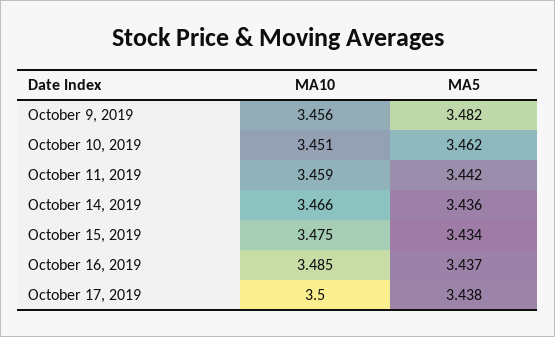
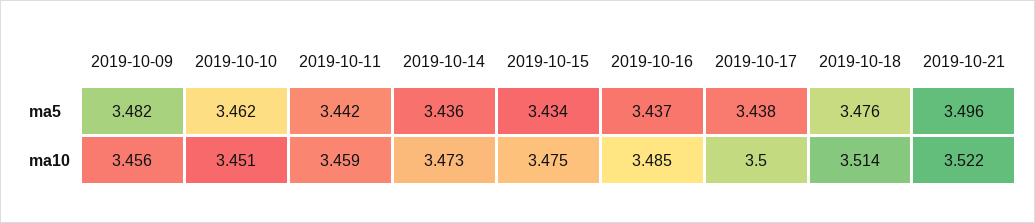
MA10, October 14, 2019: 3.466 -> 3.473
MA5, 2019-10-18: none -> 3.476
MA5, 2019-10-21: none -> 3.496
MA10, 2019-10-18: none -> 3.514
MA10, 2019-10-21: none -> 3.522

